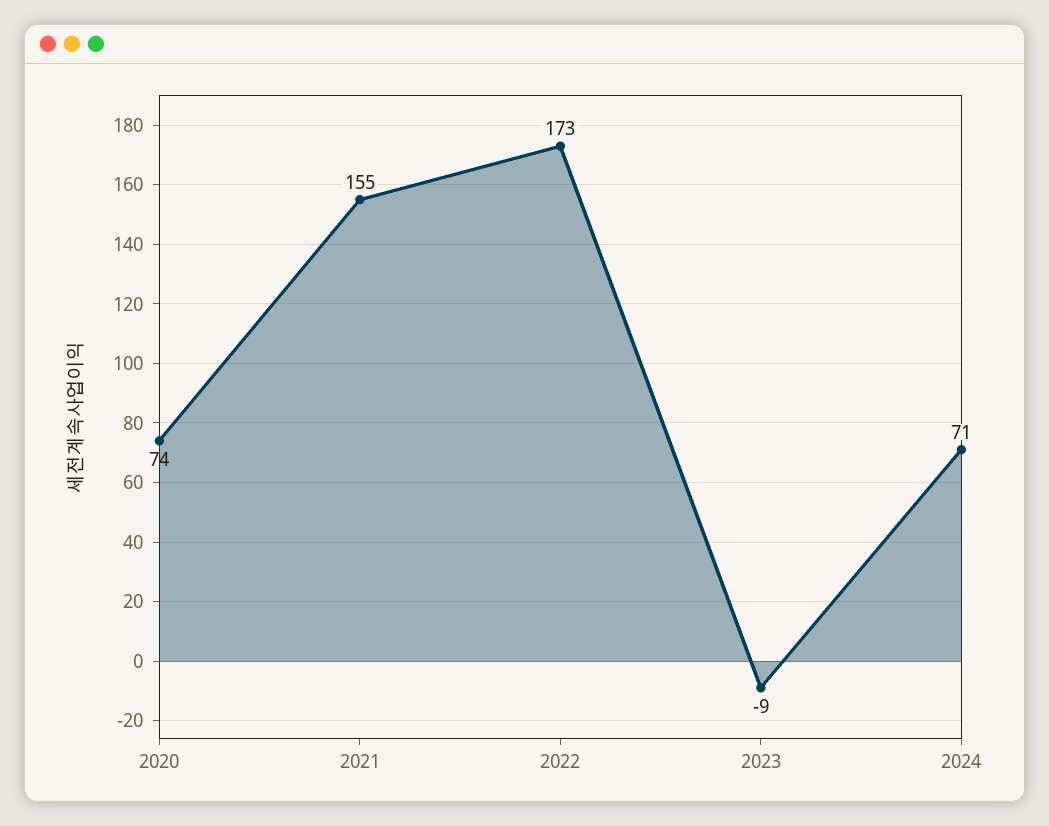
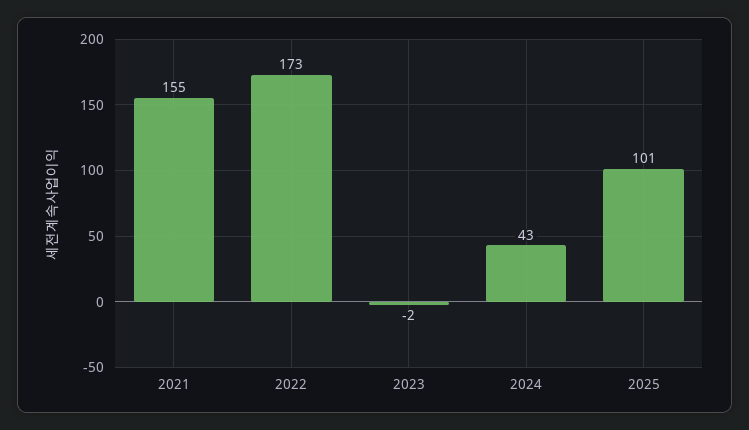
2020: 74 -> none
2023: -9 -> -2
2024: 71 -> 43
2025: none -> 101

